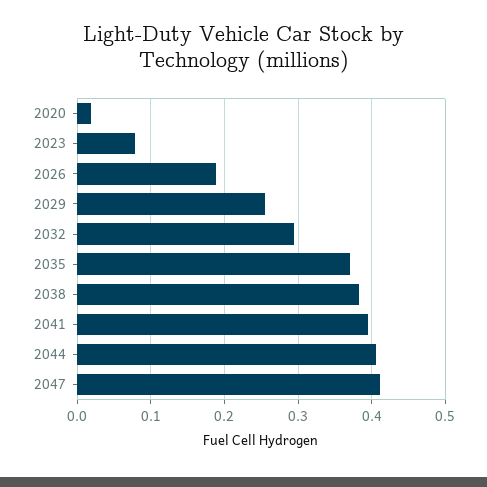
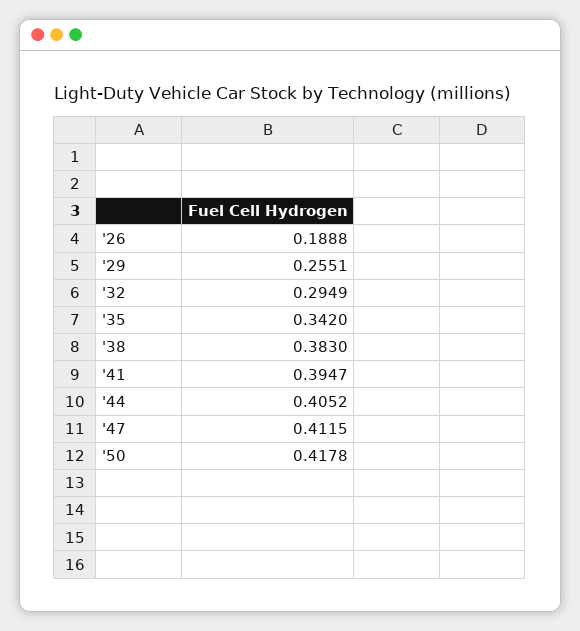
2020: 0.02 -> none
2023: 0.08 -> none
2035: 0.37 -> 0.342
'50: none -> 0.4178

